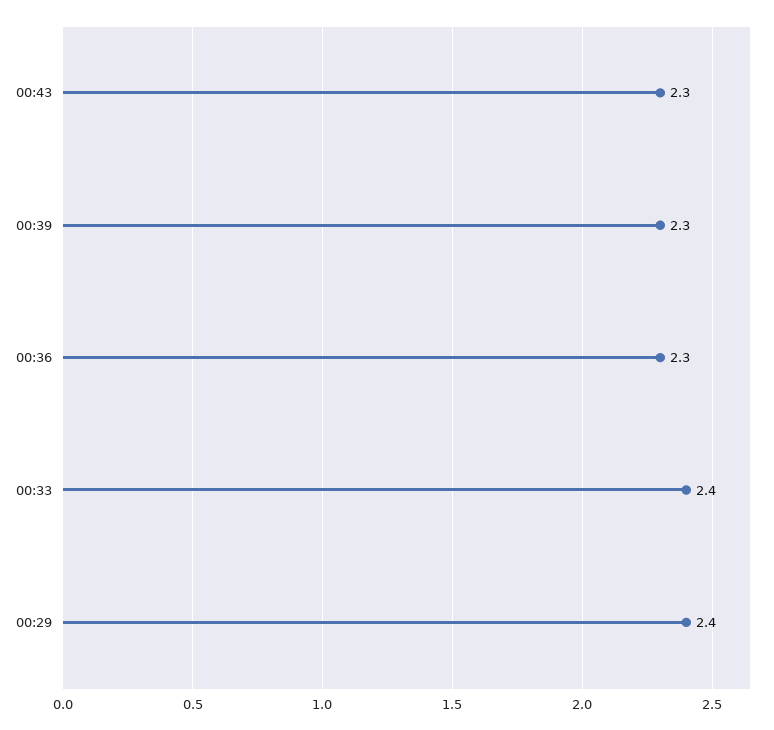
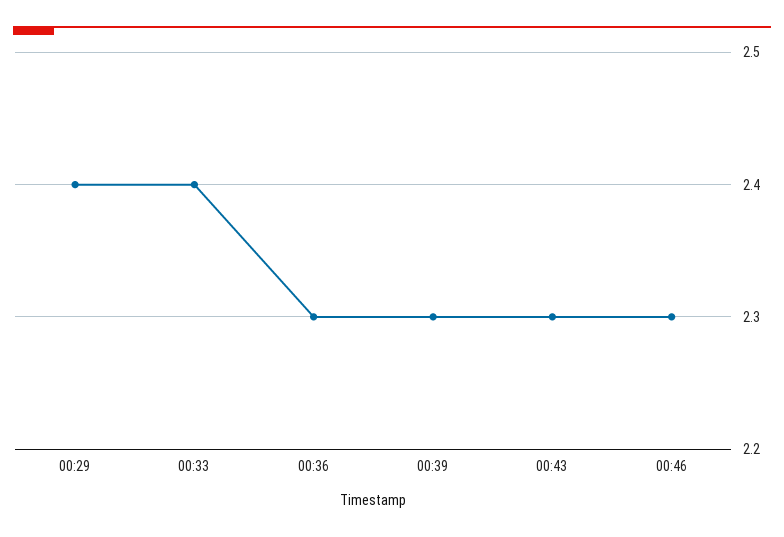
00:46: none -> 2.3

